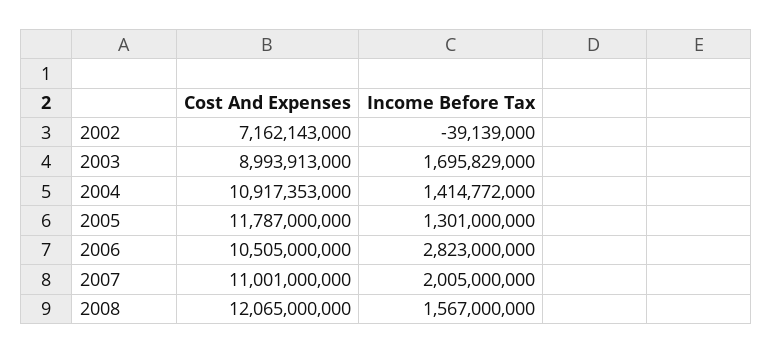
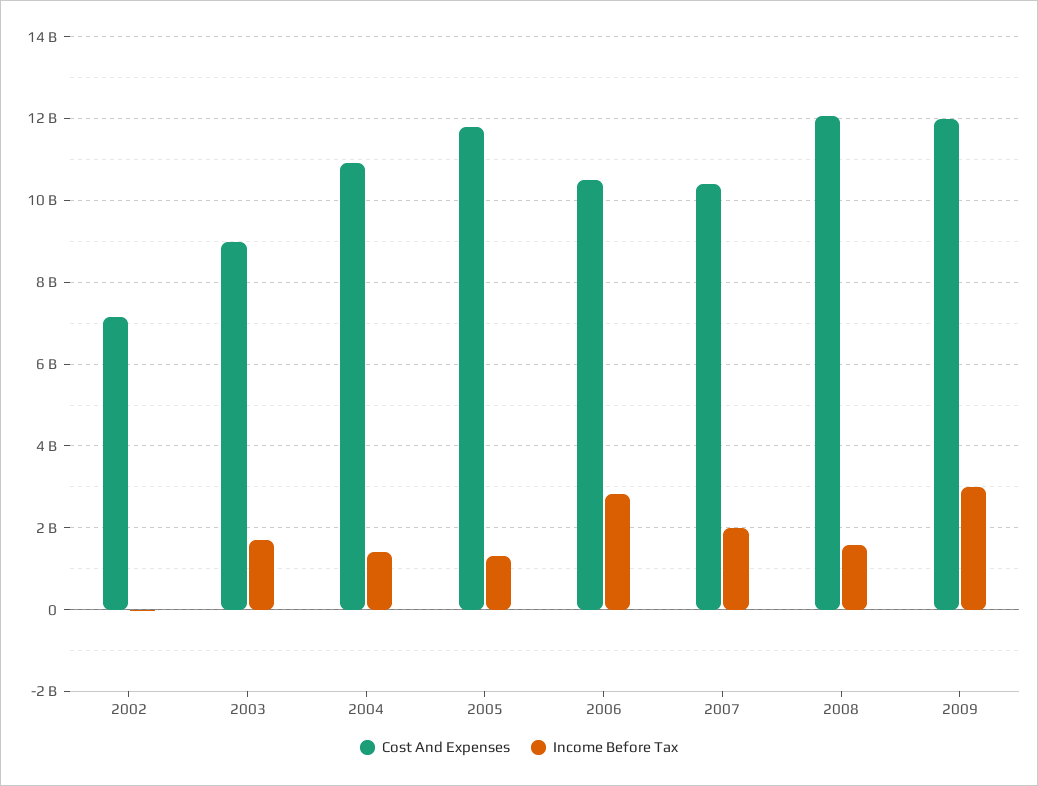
Cost And Expenses, 2007: 11001000000 -> 10400000000
Cost And Expenses, 2009: none -> 12000000000
Income Before Tax, 2009: none -> 3000000000

